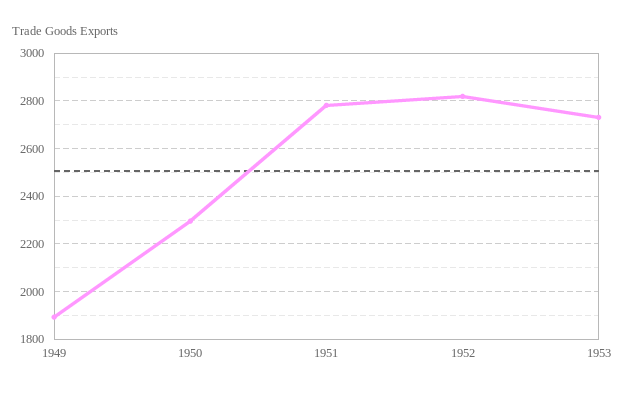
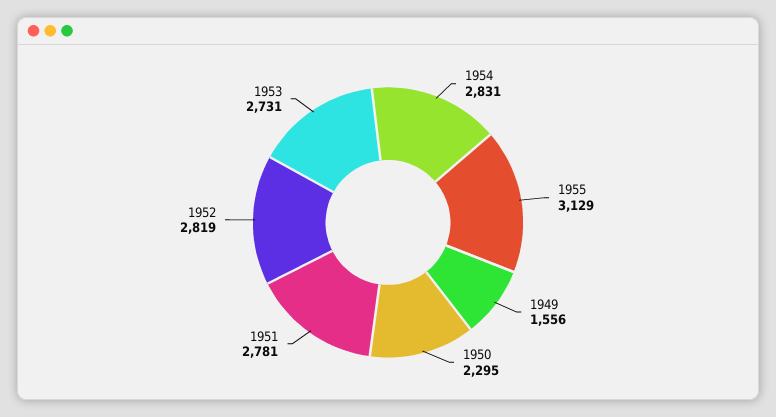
1949: 1900 -> 1556
1954: none -> 2831
1955: none -> 3129

